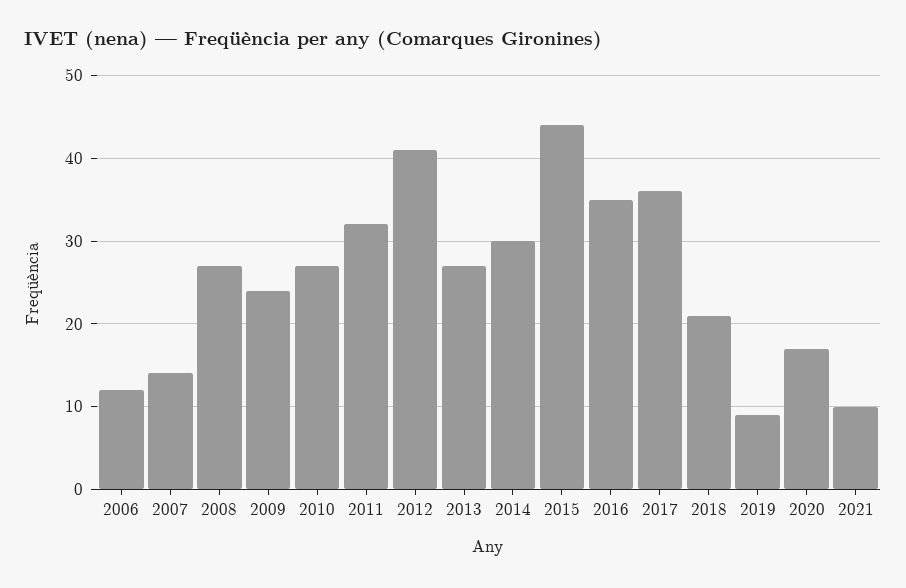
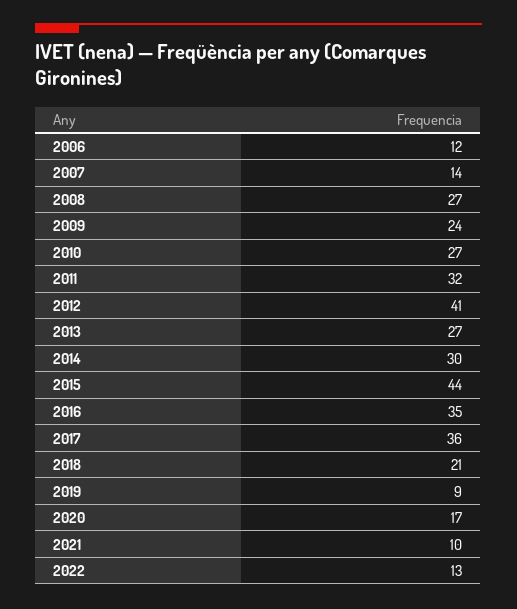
2022: none -> 13

